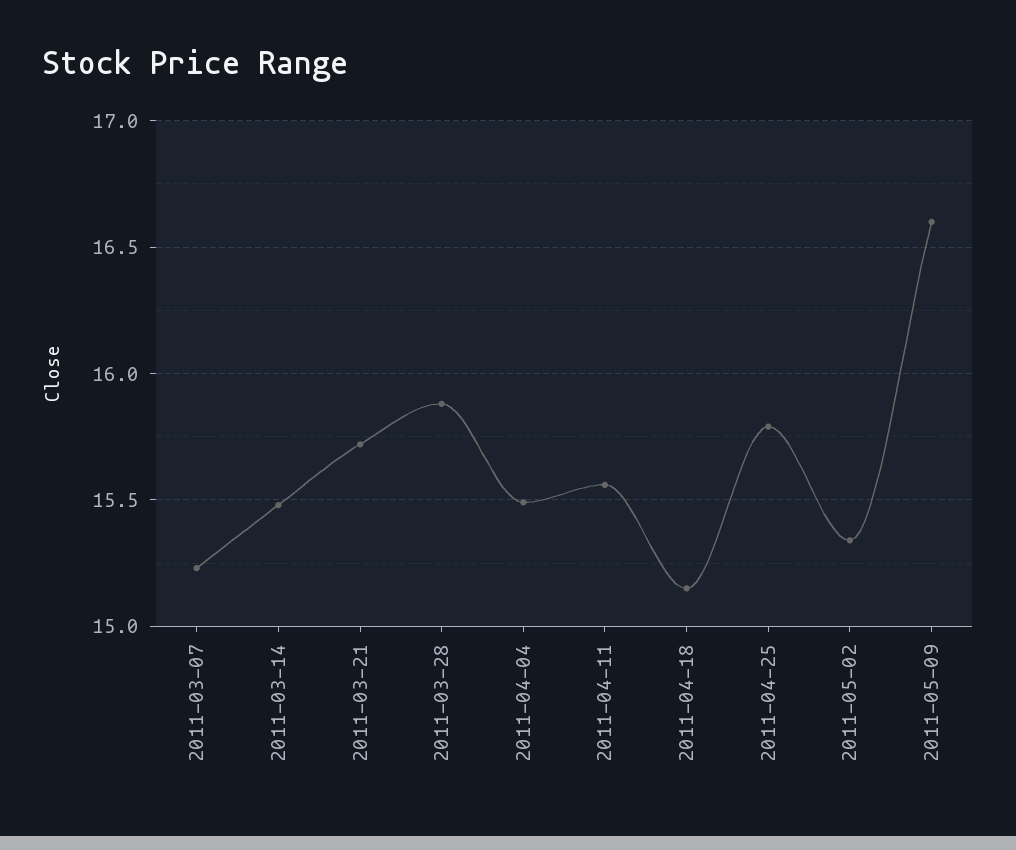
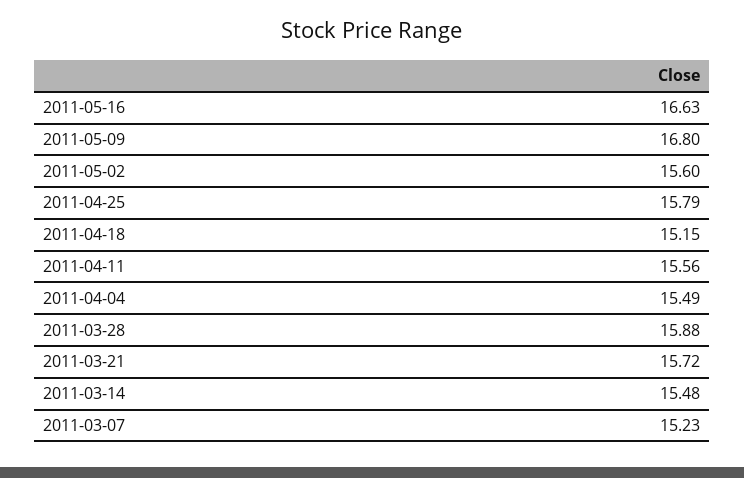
2011-05-02: 15.35 -> 15.6
2011-05-09: 16.6 -> 16.8
2011-05-16: none -> 16.63

